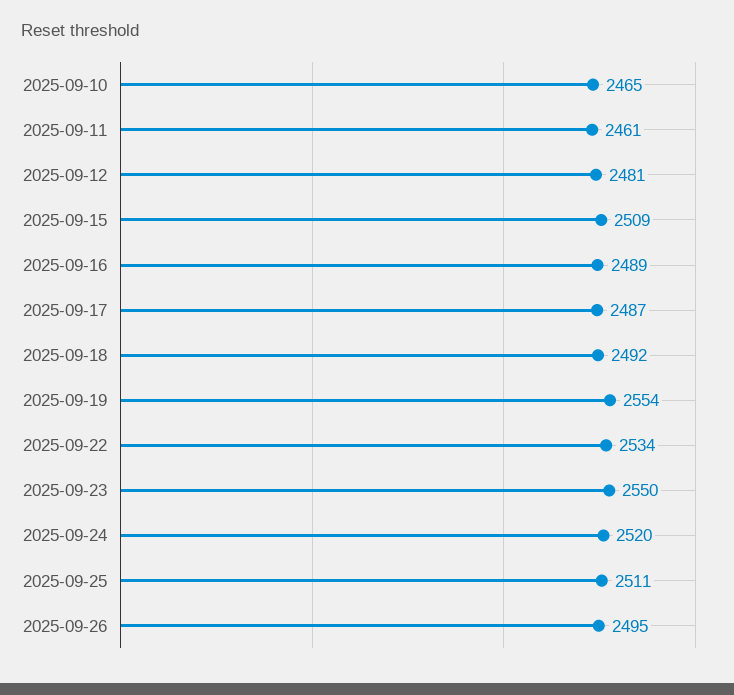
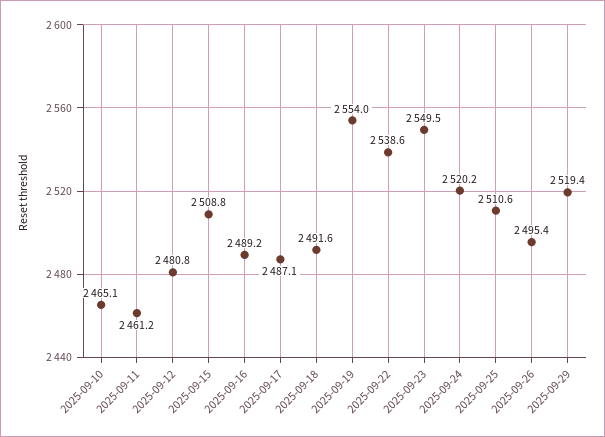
2025-09-22: 2534 -> 2538.6
2025-09-29: none -> 2519.4

